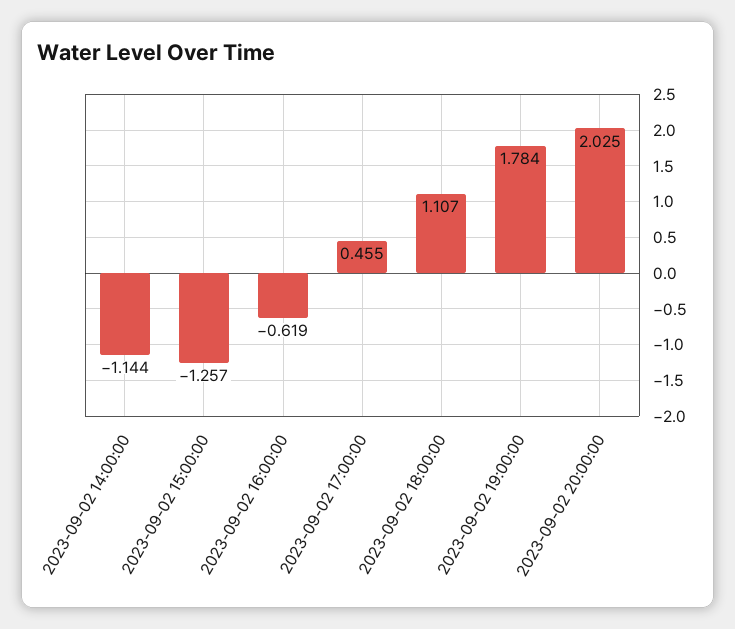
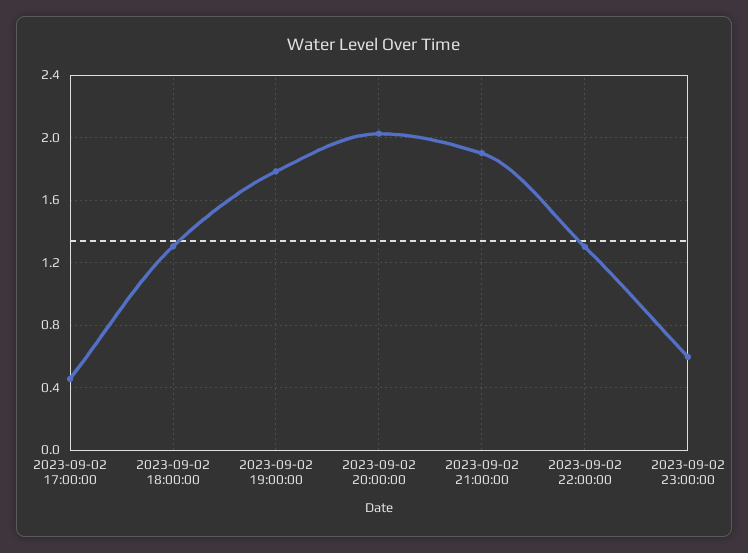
2023-09-02 14:00:00: -1.144 -> none
2023-09-02 15:00:00: -1.257 -> none
2023-09-02 16:00:00: -0.619 -> none
2023-09-02 18:00:00: 1.107 -> 1.3
2023-09-02 21:00:00: none -> 1.9
2023-09-02 22:00:00: none -> 1.3
2023-09-02 23:00:00: none -> 0.6

